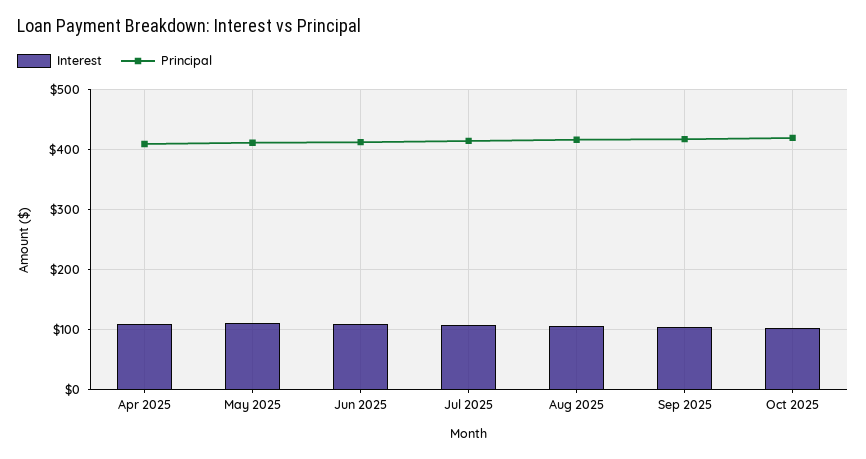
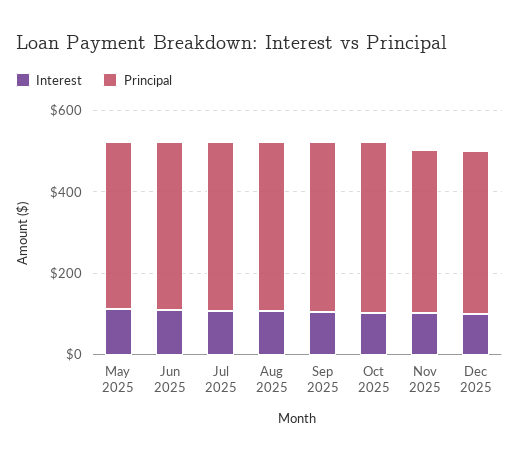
Interest, Apr 2025: 110 -> none
Principal, Apr 2025: 410 -> none
Interest, Nov 2025: none -> 100
Principal, Nov 2025: none -> 400
Interest, Dec 2025: none -> 100
Principal, Dec 2025: none -> 400

